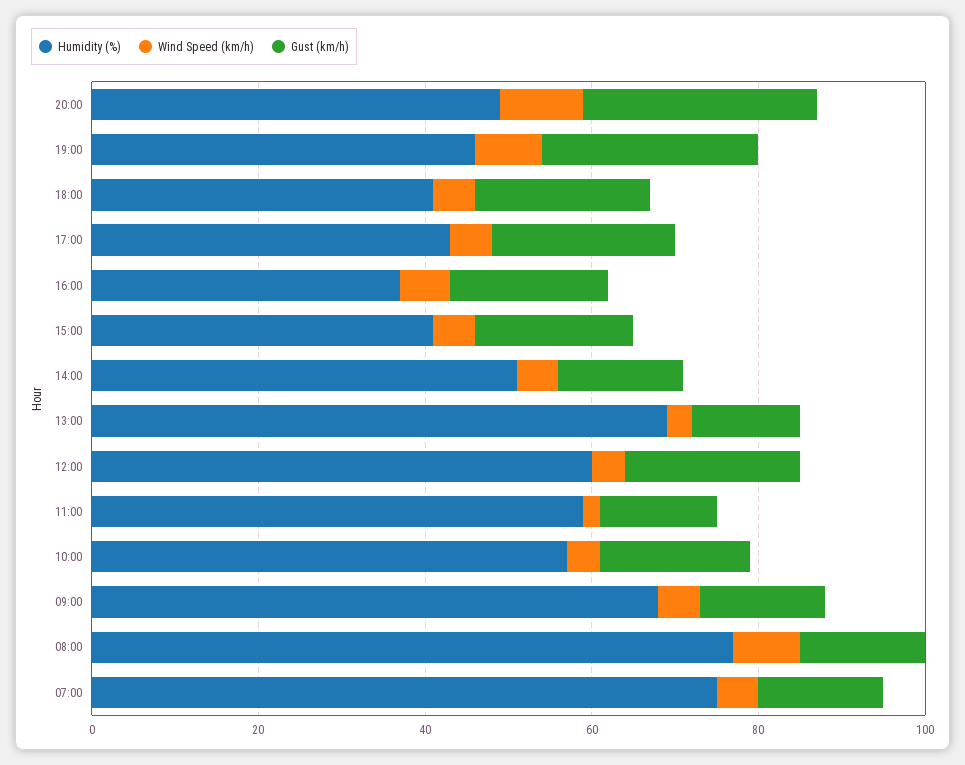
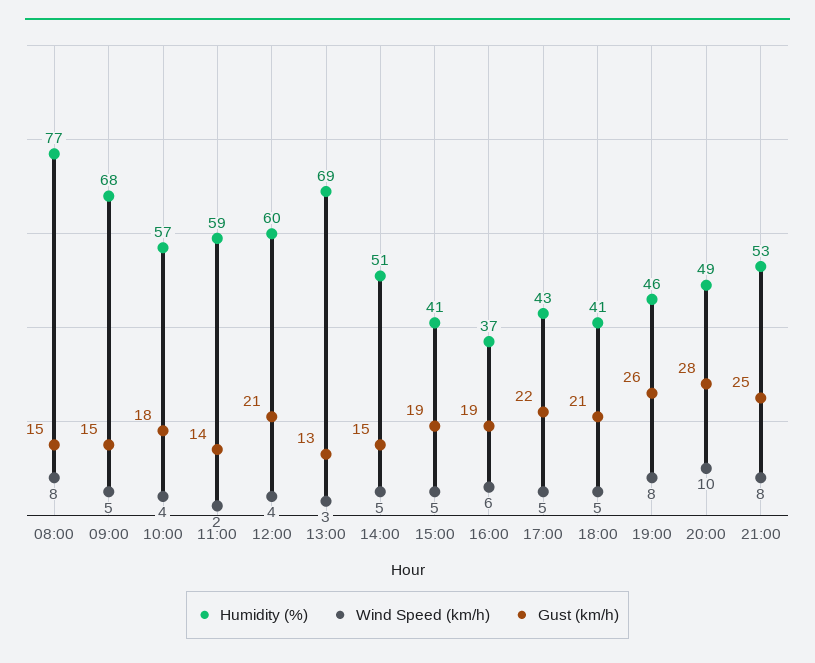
Humidity (%), 07:00: 75 -> none
Wind Speed (km/h), 07:00: 5 -> none
Gust (km/h), 07:00: 15 -> none
Humidity (%), 21:00: none -> 53
Wind Speed (km/h), 21:00: none -> 8
Gust (km/h), 21:00: none -> 25

